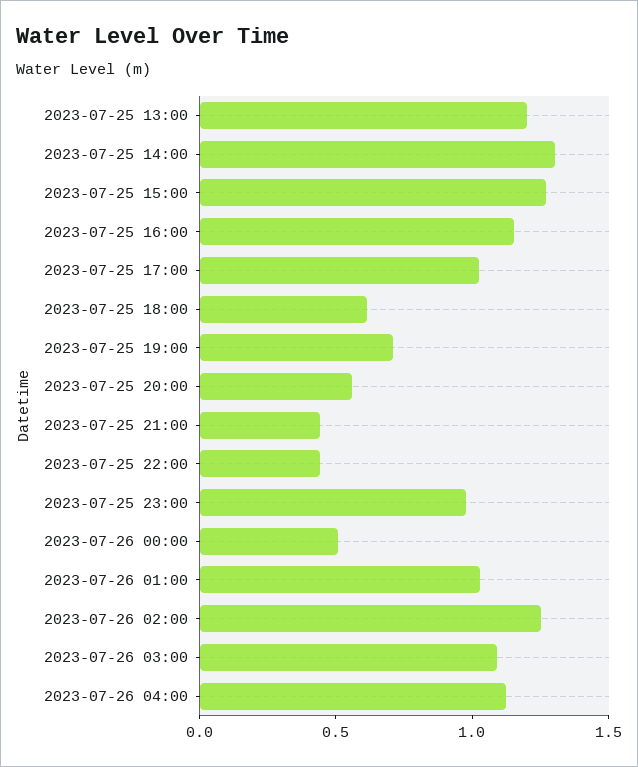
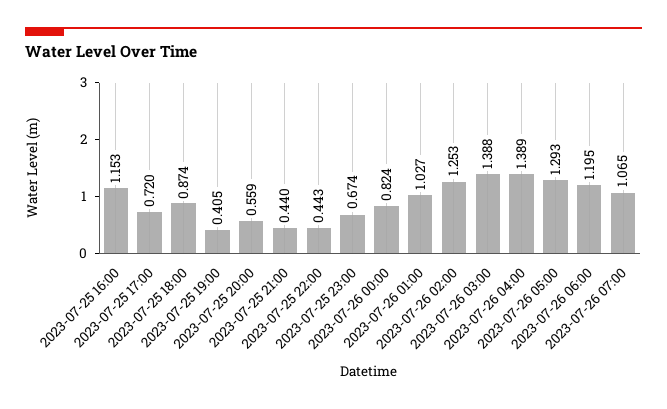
2023-07-25 13:00: 1.2 -> none
2023-07-25 14:00: 1.3 -> none
2023-07-25 15:00: 1.3 -> none
2023-07-25 17:00: 1 -> 0.72
2023-07-25 18:00: 0.6 -> 0.874
2023-07-25 19:00: 0.7 -> 0.405
2023-07-25 23:00: 1 -> 0.674
2023-07-26 00:00: 0.5 -> 0.824
2023-07-26 03:00: 1.1 -> 1.388
2023-07-26 04:00: 1.1 -> 1.389
2023-07-26 05:00: none -> 1.293
2023-07-26 06:00: none -> 1.195
2023-07-26 07:00: none -> 1.065

